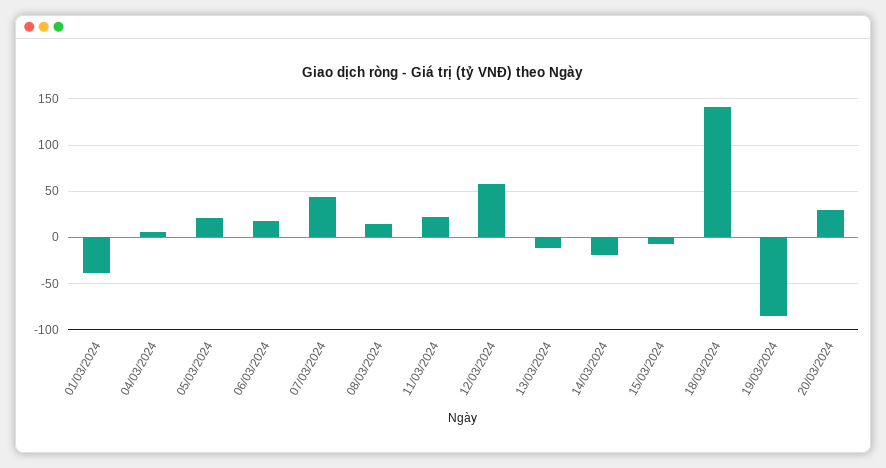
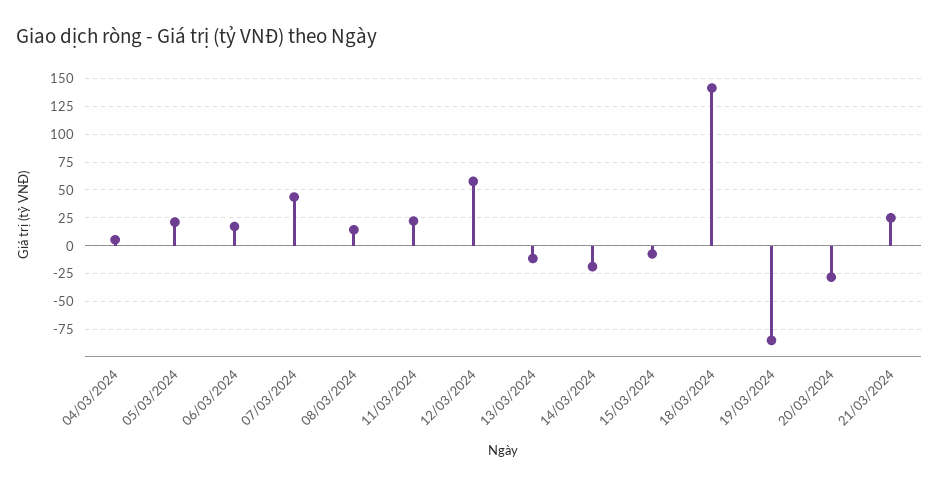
01/03/2024: -40 -> none
20/03/2024: 30 -> -25
21/03/2024: none -> 25

